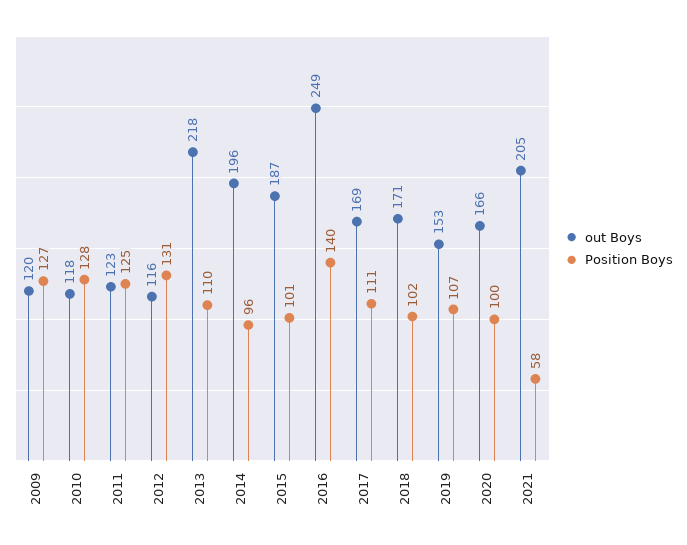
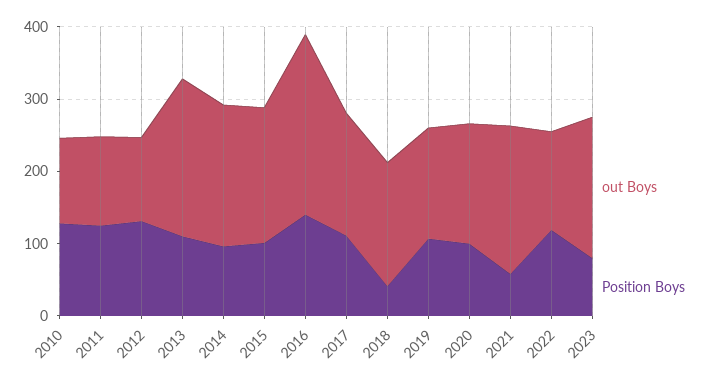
out Boys, 2009: 120 -> none
Position Boys, 2009: 127 -> none
Position Boys, 2018: 102 -> 40
out Boys, 2022: none -> 140
Position Boys, 2022: none -> 120
out Boys, 2023: none -> 200
Position Boys, 2023: none -> 80

